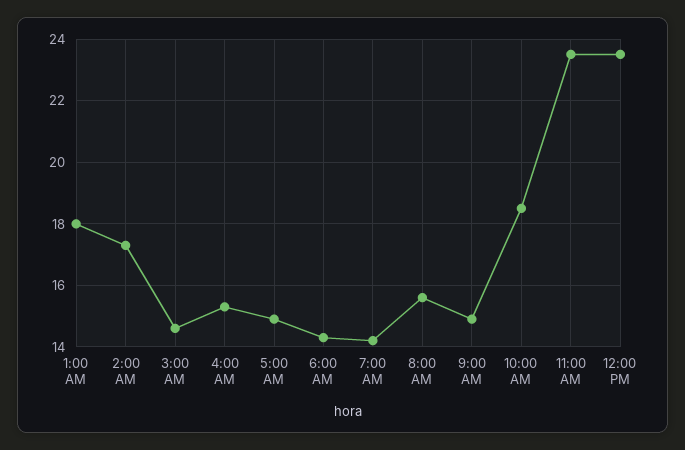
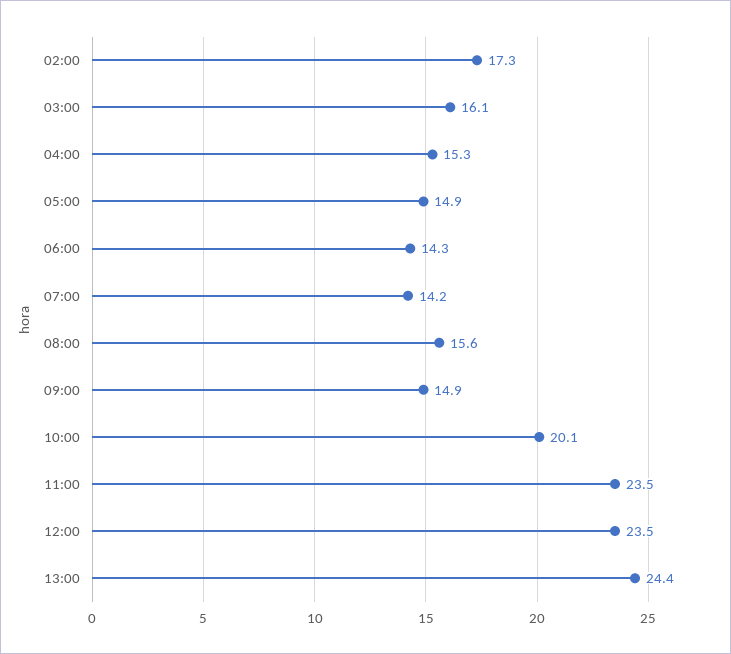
1:00 AM: 18 -> none
3:00 AM: 14.5 -> 16.1
10:00 AM: 18.5 -> 20.1
13:00: none -> 24.4

